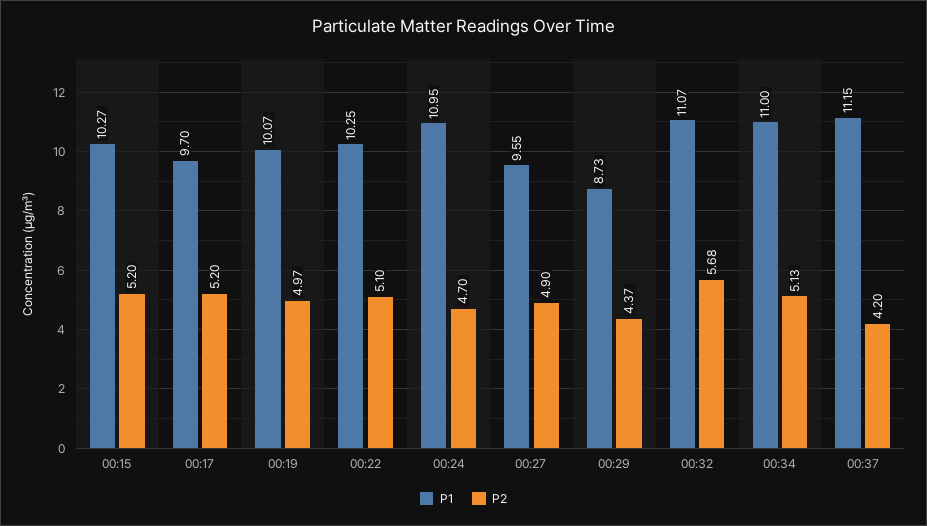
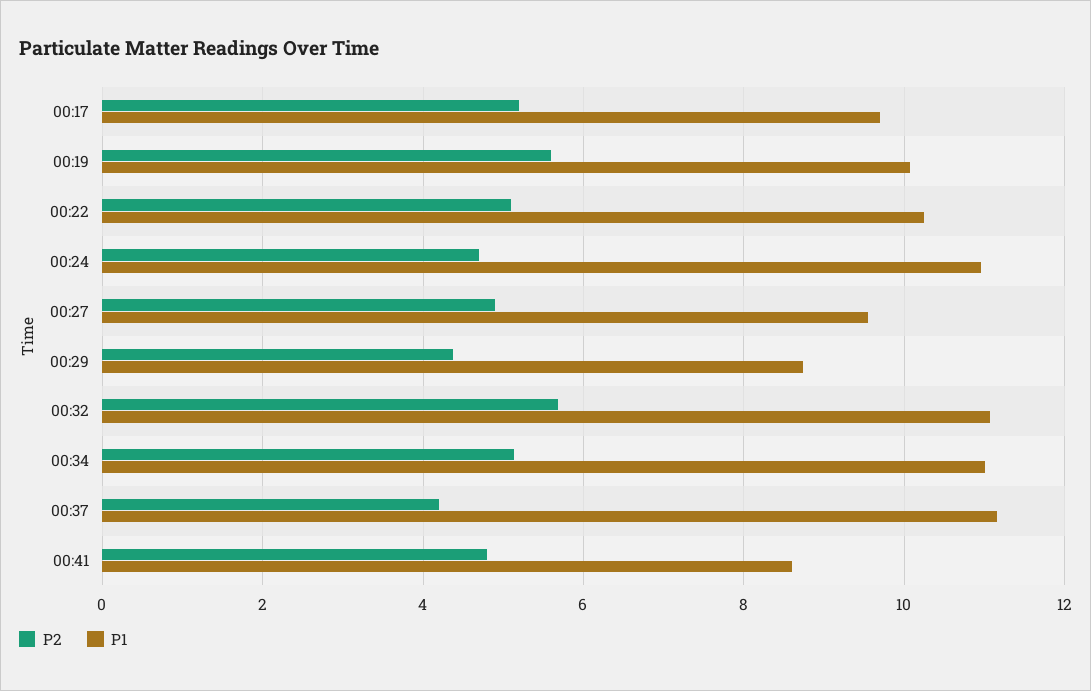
P1, 00:15: 10.27 -> none
P2, 00:15: 5.2 -> none
P2, 00:19: 4.97 -> 5.6
P2, 00:41: none -> 4.8
P1, 00:41: none -> 8.6

